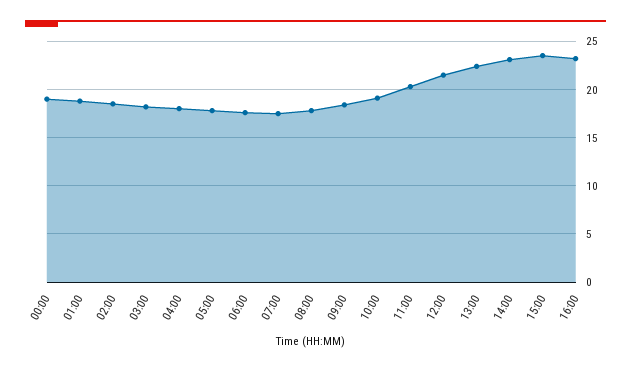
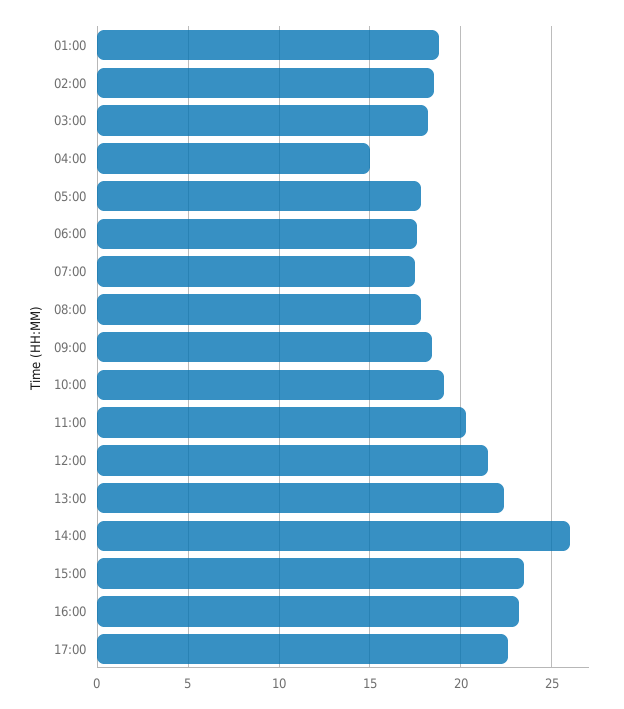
00:00: 19 -> none
04:00: 18 -> 15
14:00: 23 -> 26
17:00: none -> 22.5

